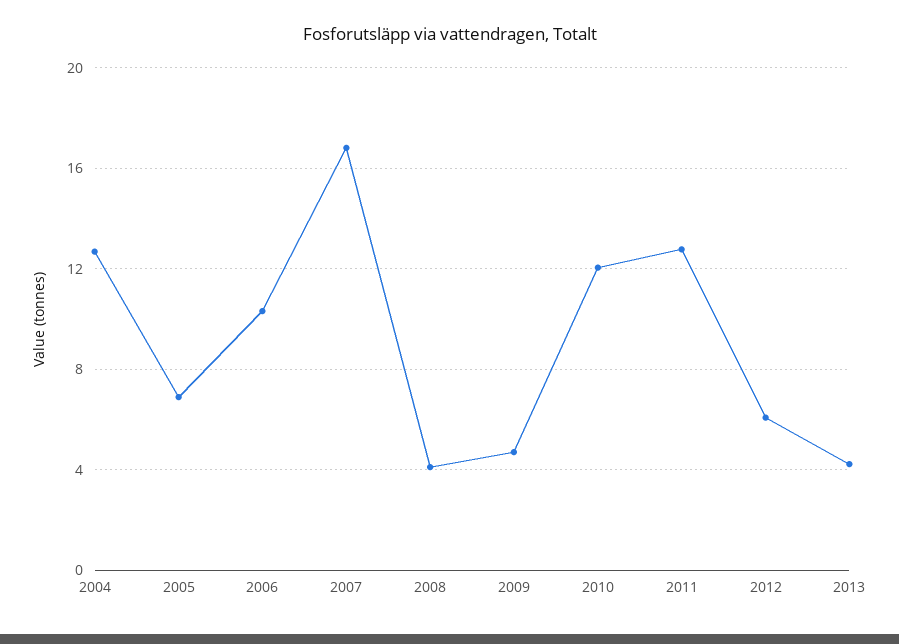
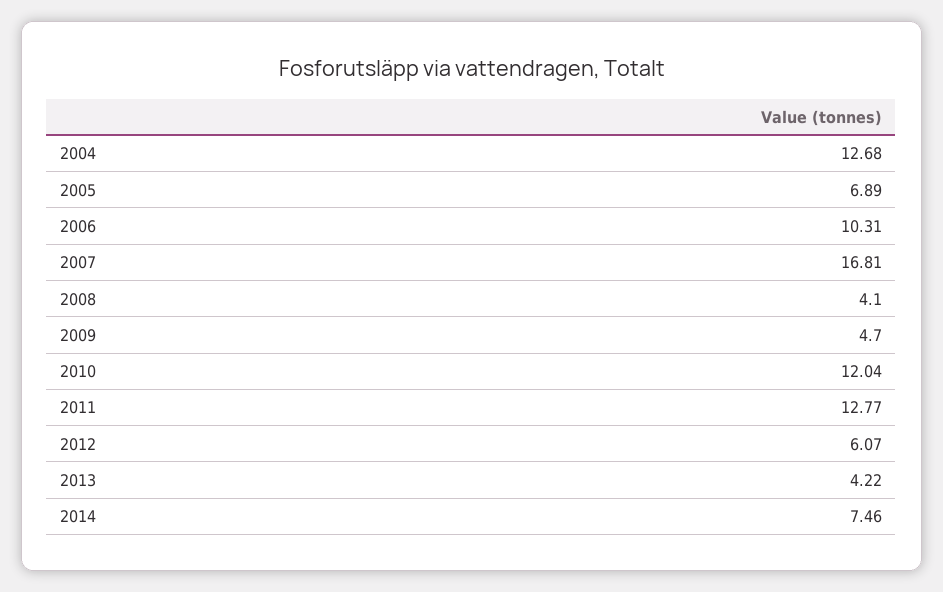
2014: none -> 7.46

